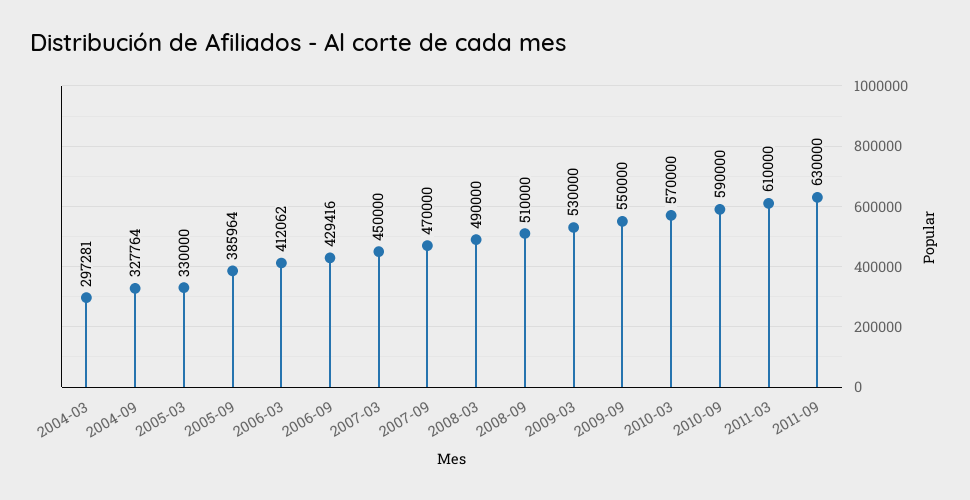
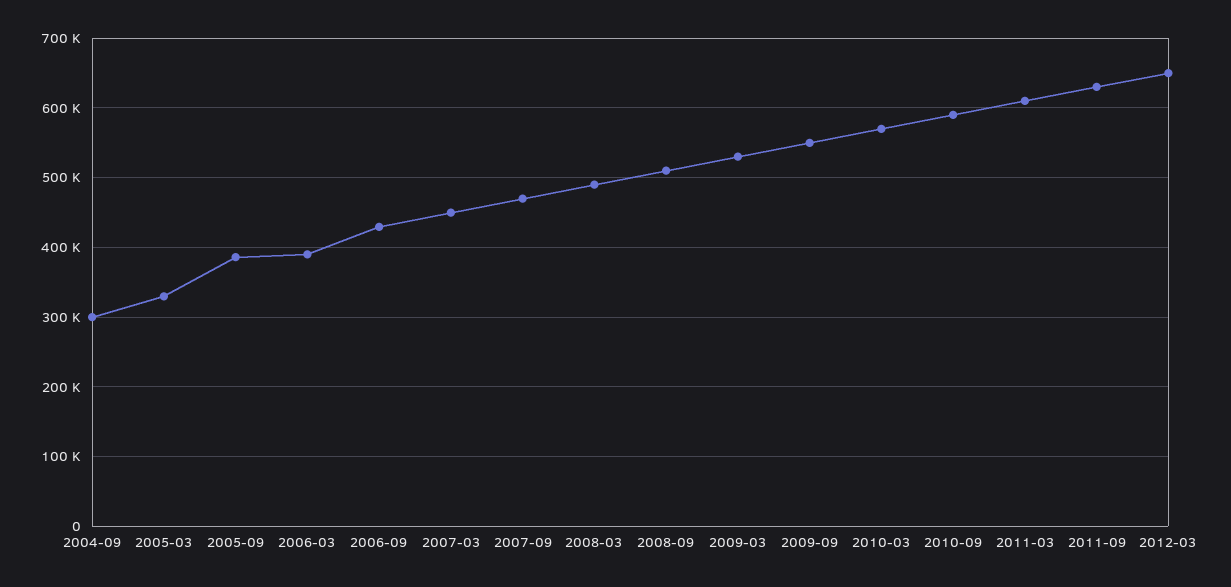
2004-03: 297281 -> none
2004-09: 327764 -> 300000
2006-03: 412062 -> 390000
2012-03: none -> 650000

